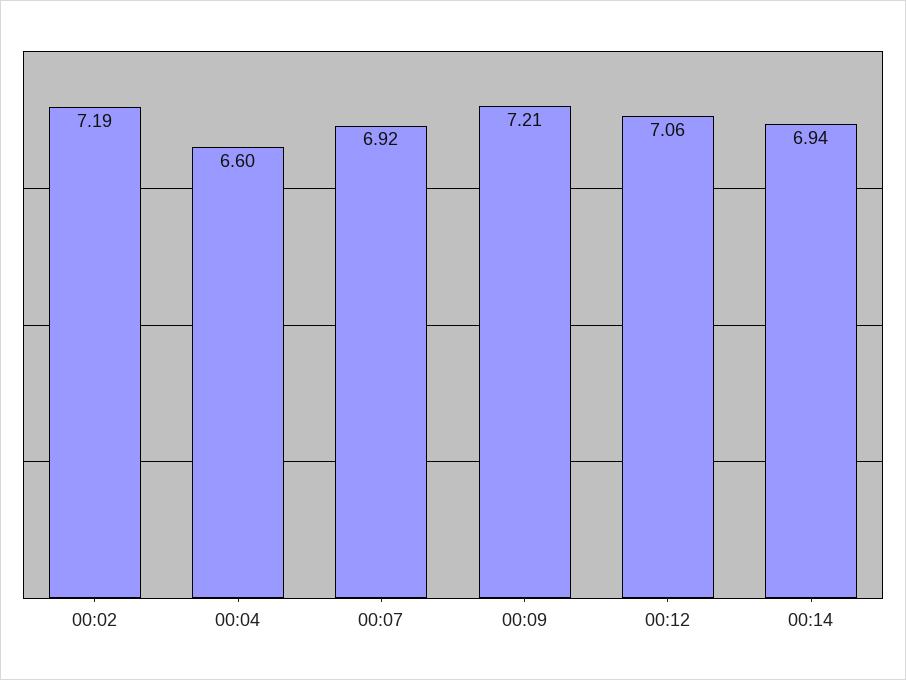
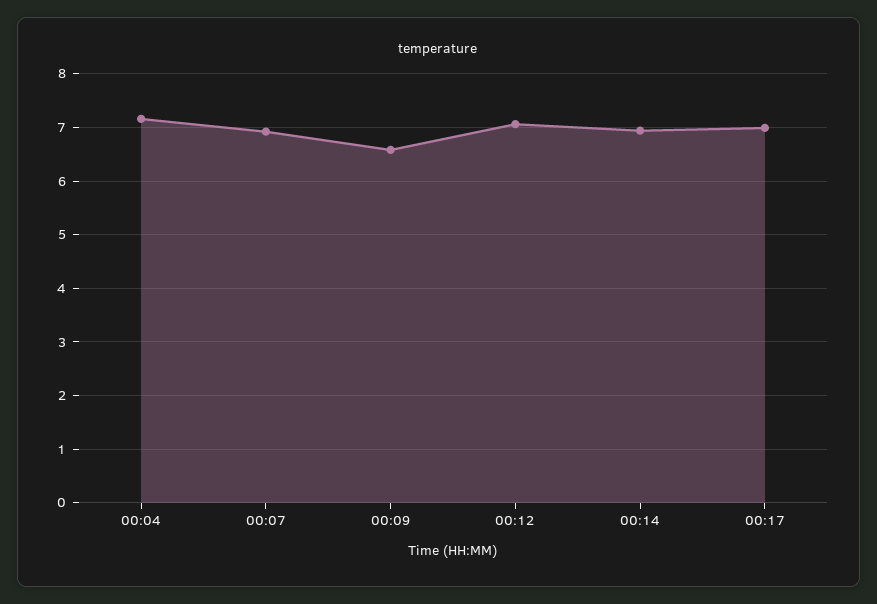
00:02: 7.19 -> none
00:04: 6.6 -> 7.2
00:09: 7.21 -> 6.6
00:17: none -> 7

